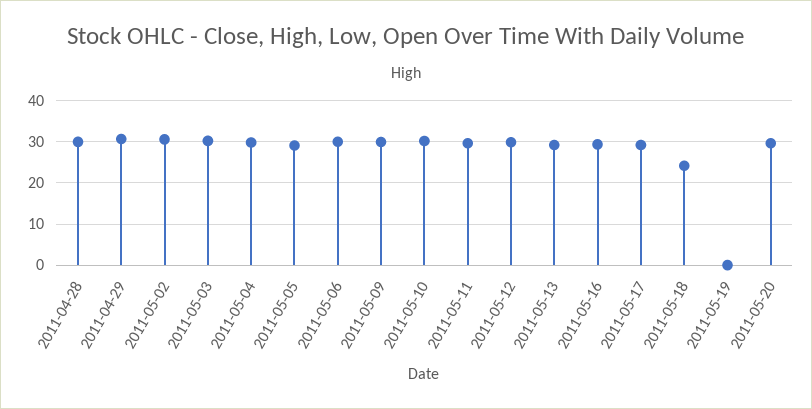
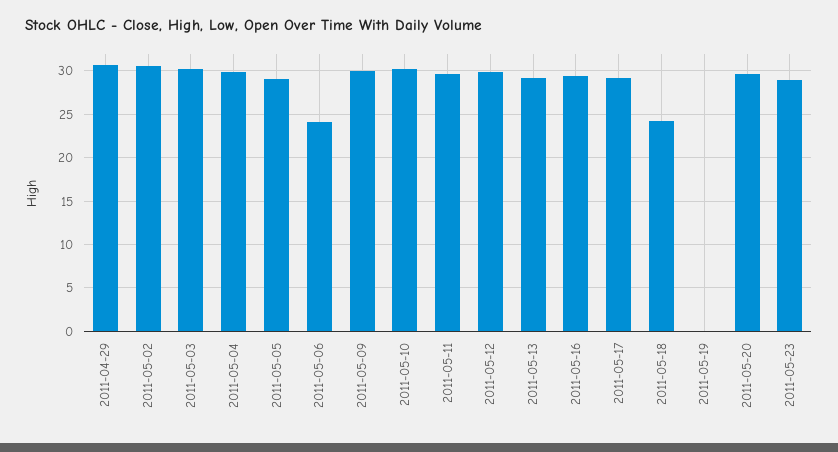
2011-04-28: 30 -> none
2011-05-06: 30 -> 24
2011-05-23: none -> 29

